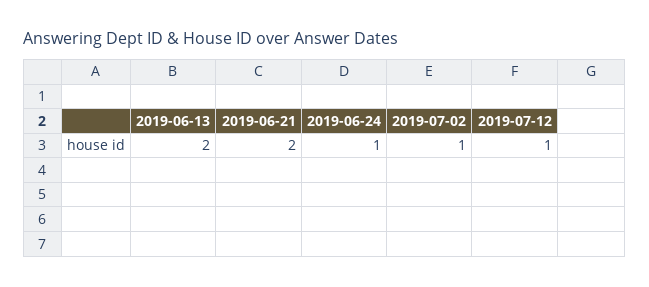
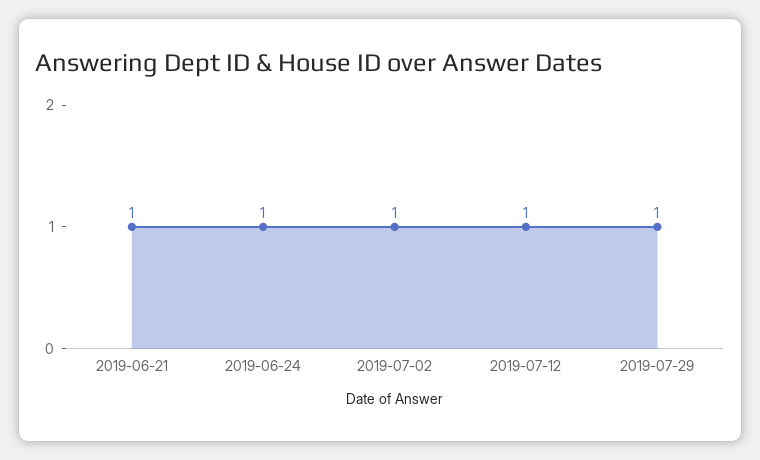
2019-06-13: 2 -> none
2019-06-21: 2 -> 1
2019-07-29: none -> 1

